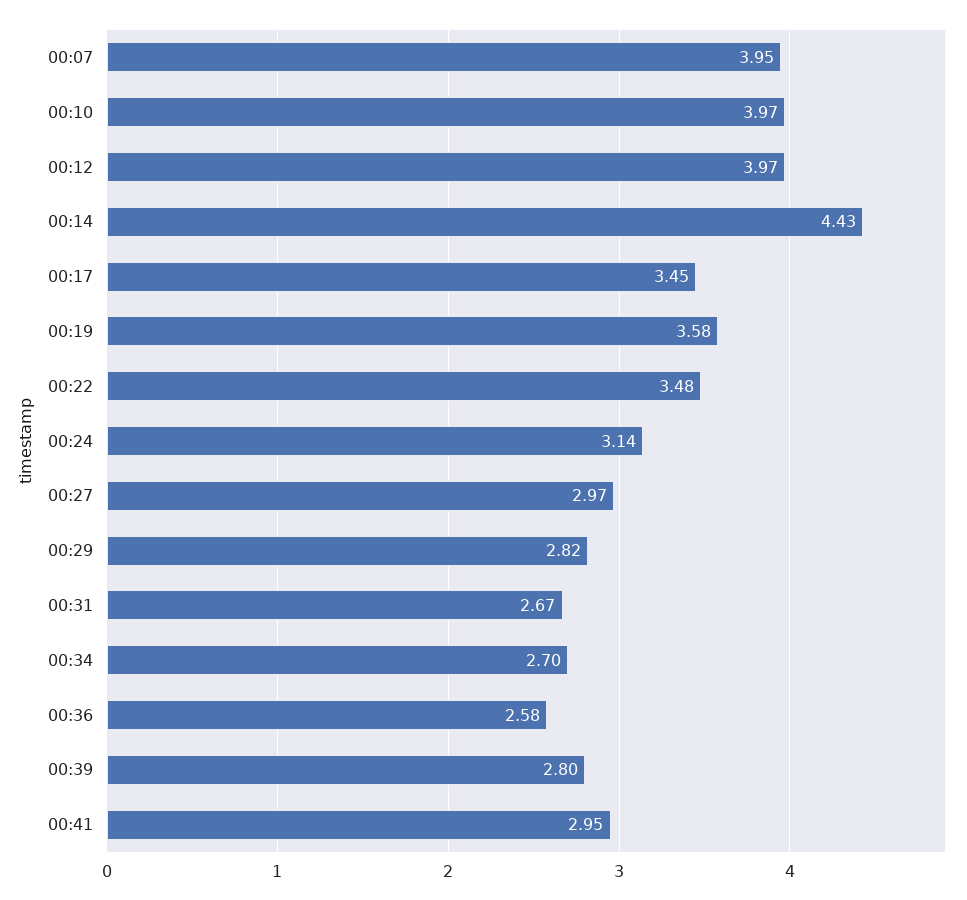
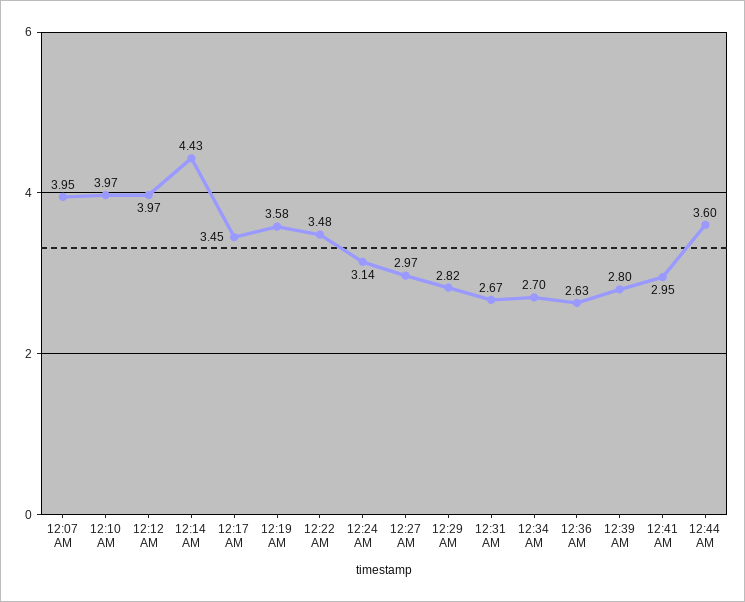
00:36: 2.58 -> 2.63
12:44 AM: none -> 3.6

